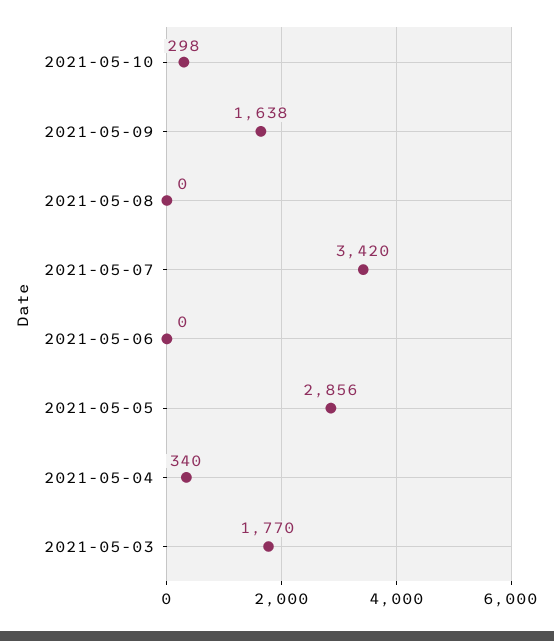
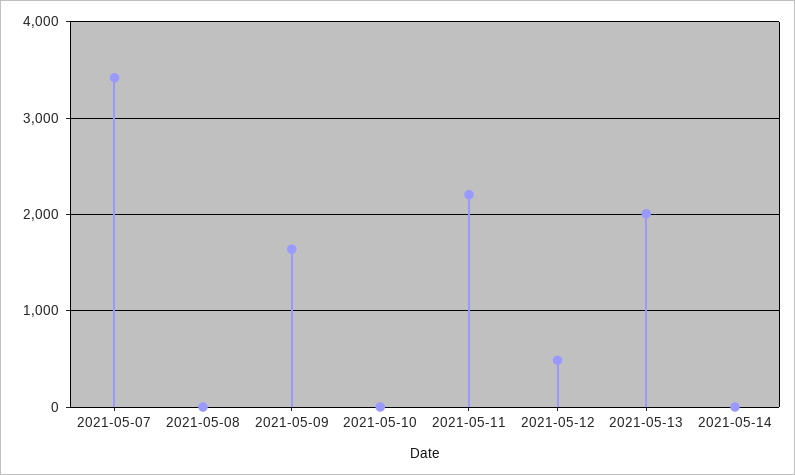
2021-05-10: 298 -> 0
2021-05-06: 0 -> none
2021-05-05: 2856 -> none
2021-05-04: 340 -> none
2021-05-03: 1770 -> none
2021-05-11: none -> 2200
2021-05-12: none -> 500
2021-05-13: none -> 2000
2021-05-14: none -> 0

